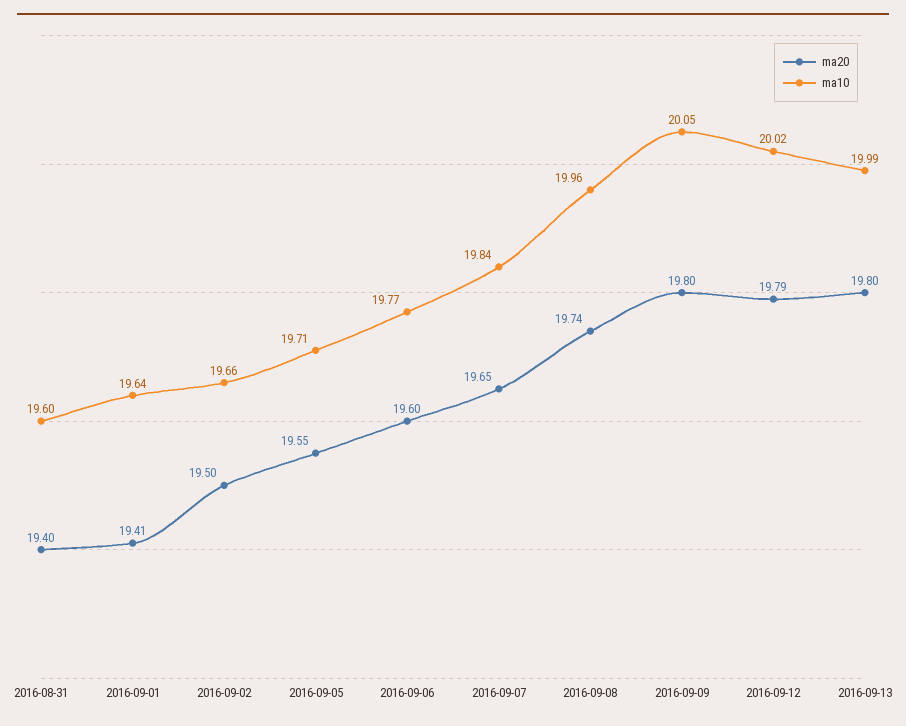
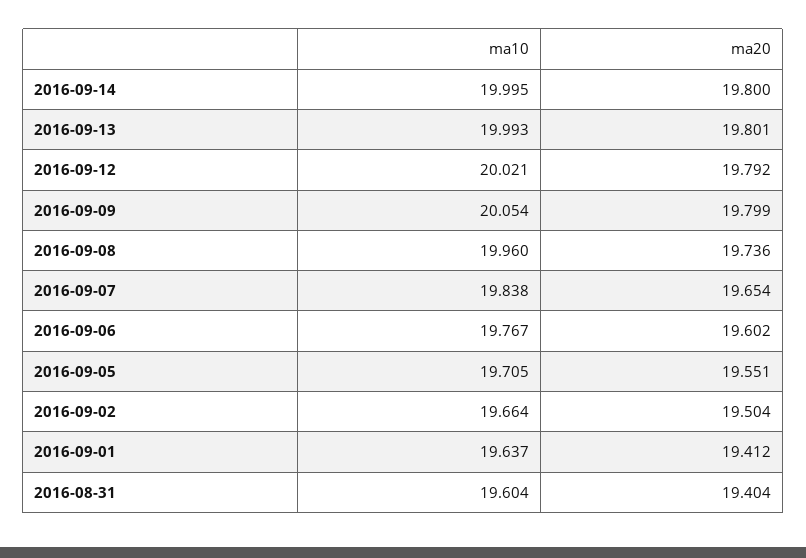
ma10, 2016-09-14: none -> 19.995
ma20, 2016-09-14: none -> 19.8

